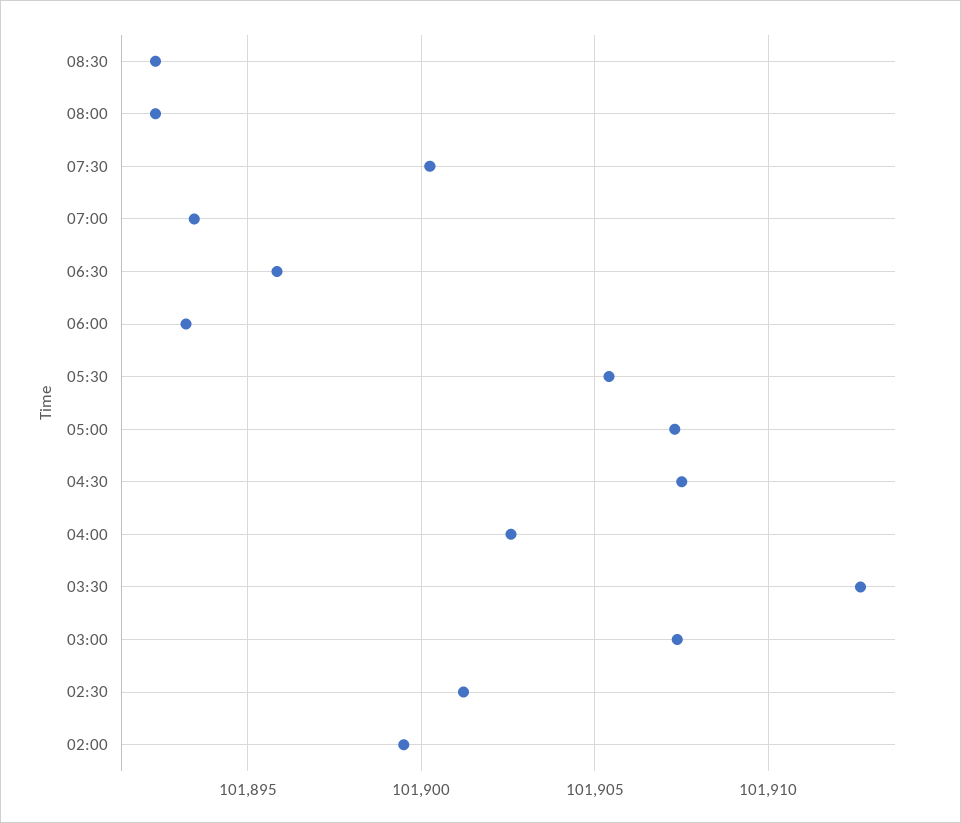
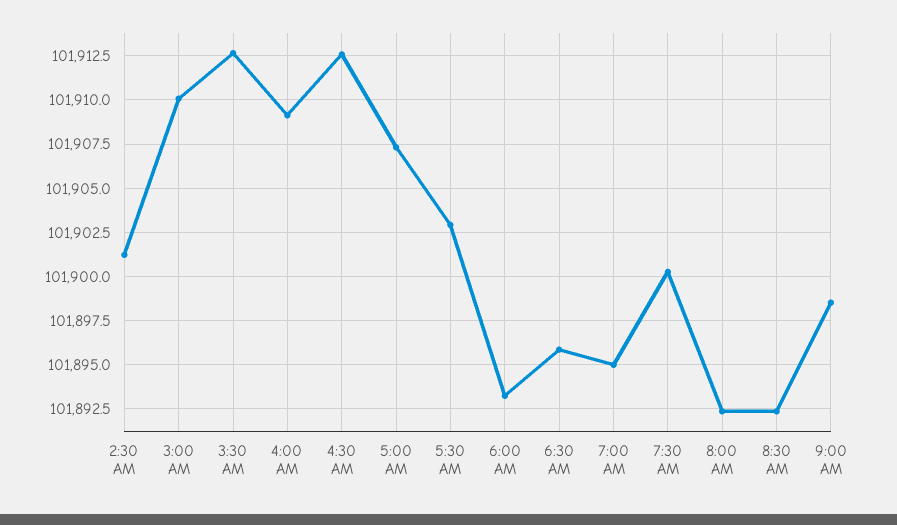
07:00: 101893.5 -> 101895
05:30: 101905.5 -> 101903
04:30: 101907.5 -> 101912.5
04:00: 101902.5 -> 101909
03:00: 101907.5 -> 101910
02:00: 101899.5 -> none
9:00 AM: none -> 101898.5

